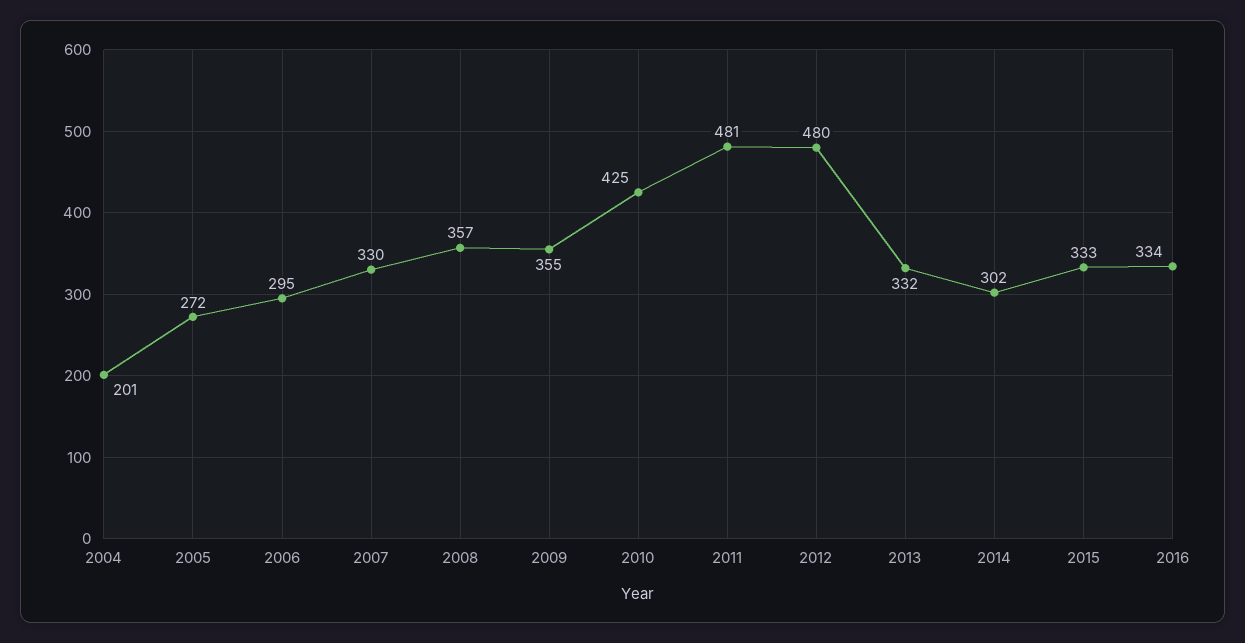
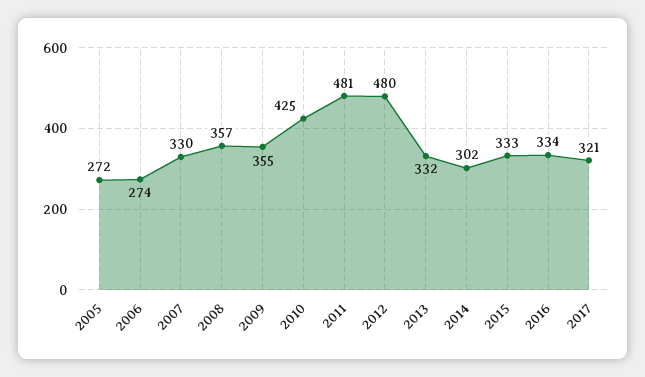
2004: 201 -> none
2006: 295 -> 274
2017: none -> 321

